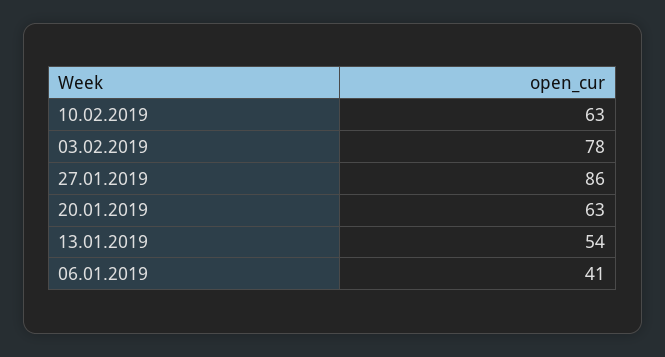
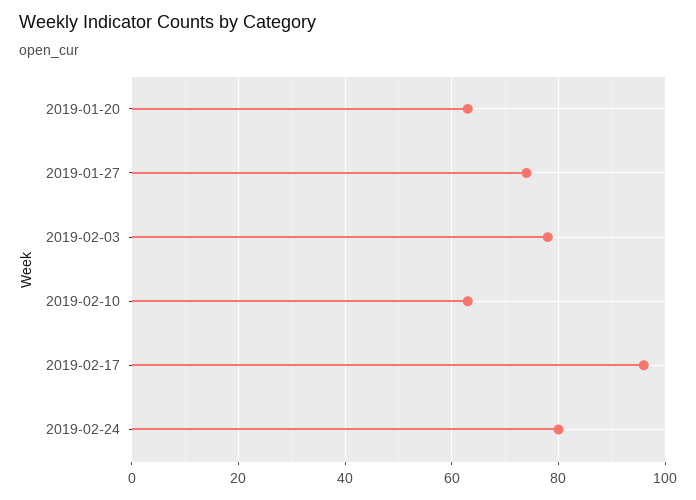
27.01.2019: 86 -> 75
13.01.2019: 54 -> none
06.01.2019: 41 -> none
2019-02-17: none -> 95
2019-02-24: none -> 80

